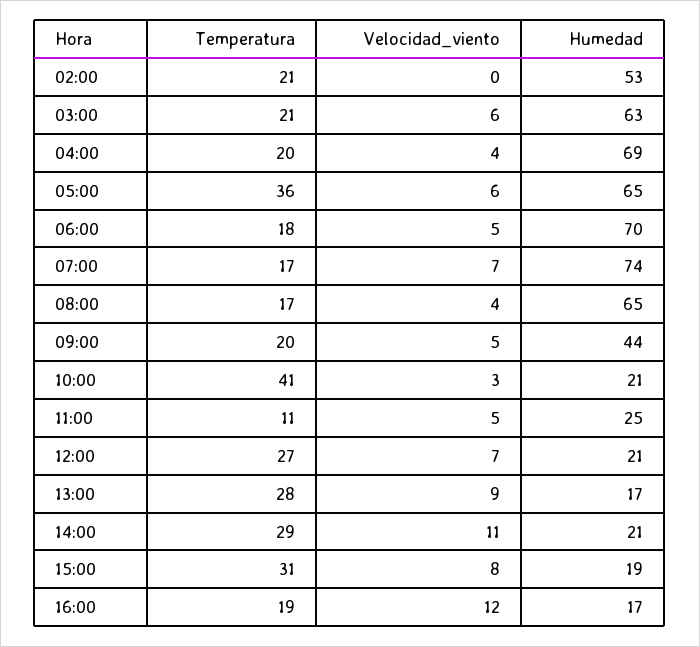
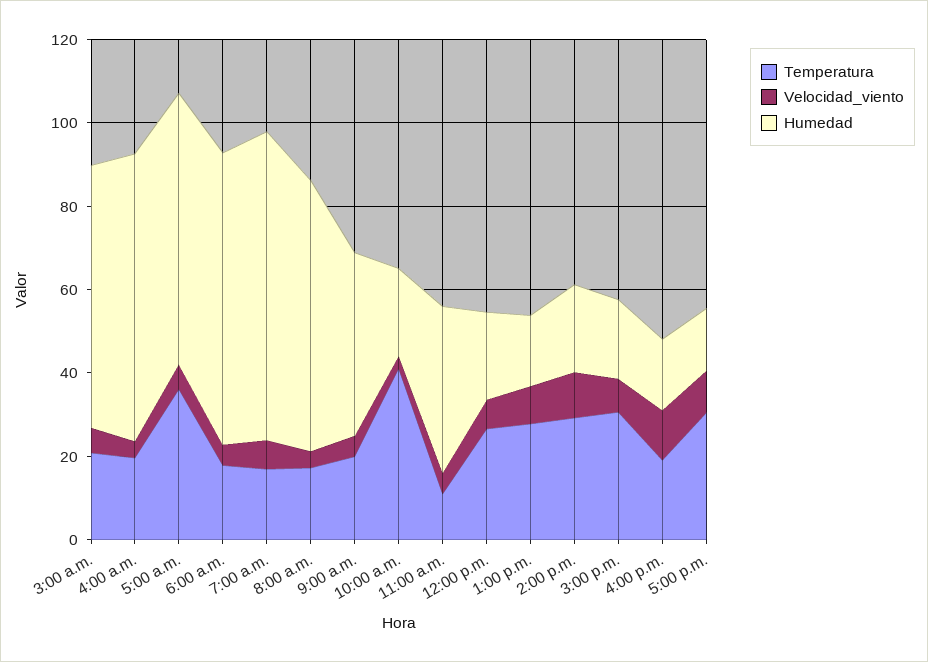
Temperatura, 02:00: 21 -> none
Velocidad_viento, 02:00: 0 -> none
Humedad, 02:00: 53 -> none
Humedad, 11:00: 25 -> 40
Temperatura, 5:00 p.m.: none -> 30
Velocidad_viento, 5:00 p.m.: none -> 10
Humedad, 5:00 p.m.: none -> 15

